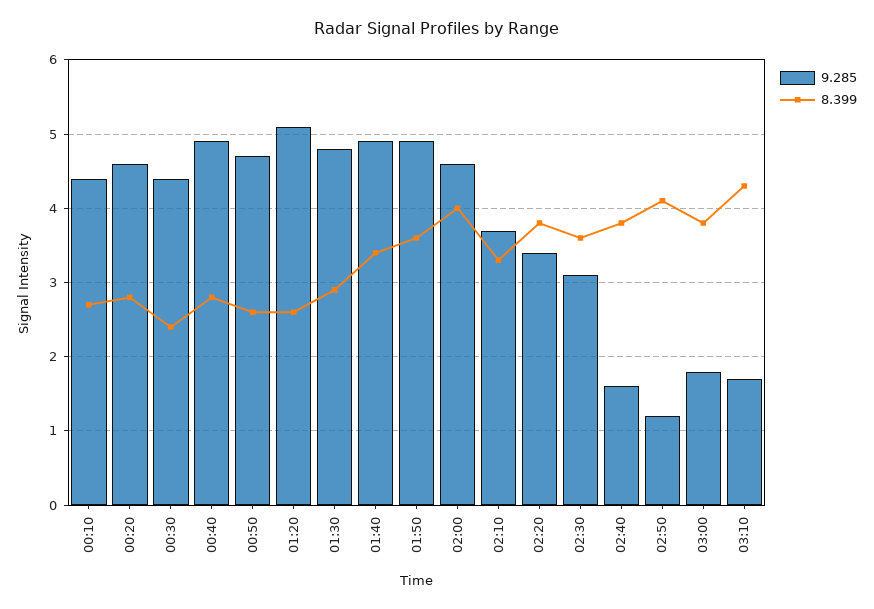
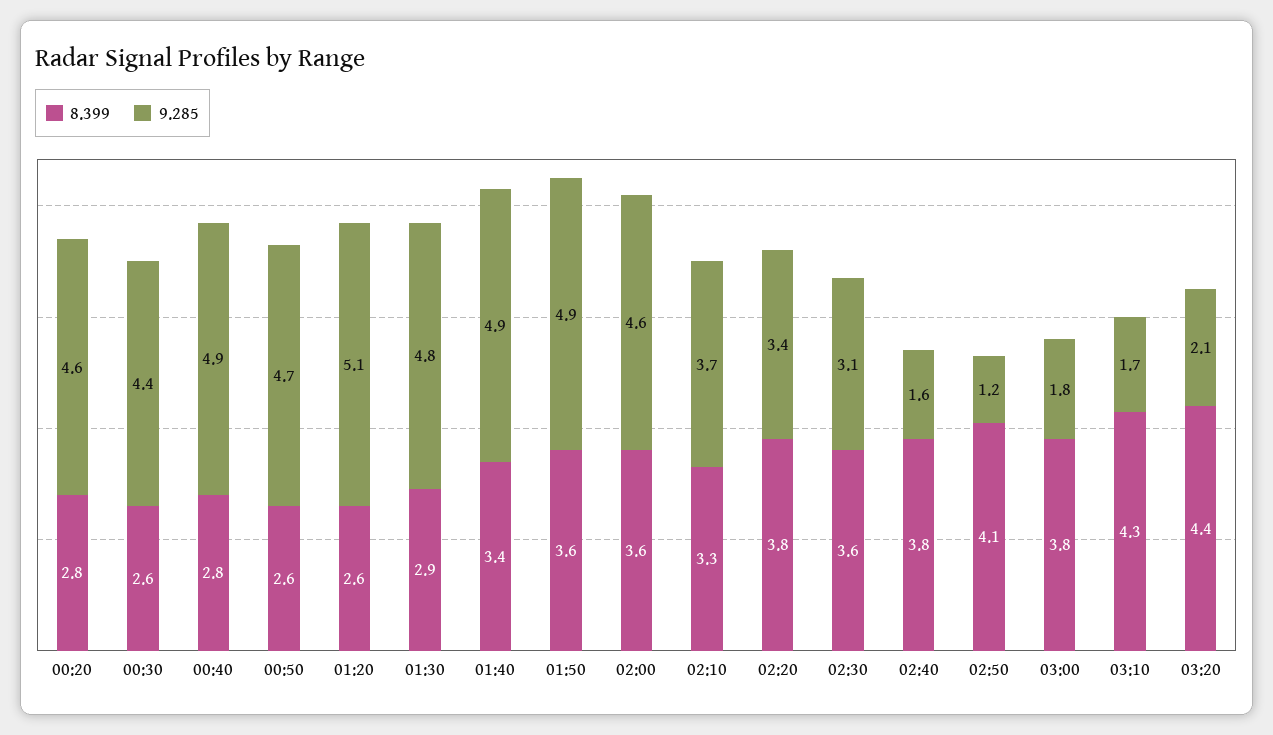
9.285, 00:10: 4.4 -> none
8.399, 00:10: 2.7 -> none
8.399, 00:30: 2.4 -> 2.6
8.399, 02:00: 4 -> 3.6
8.399, 03:20: none -> 4.4
9.285, 03:20: none -> 2.1

